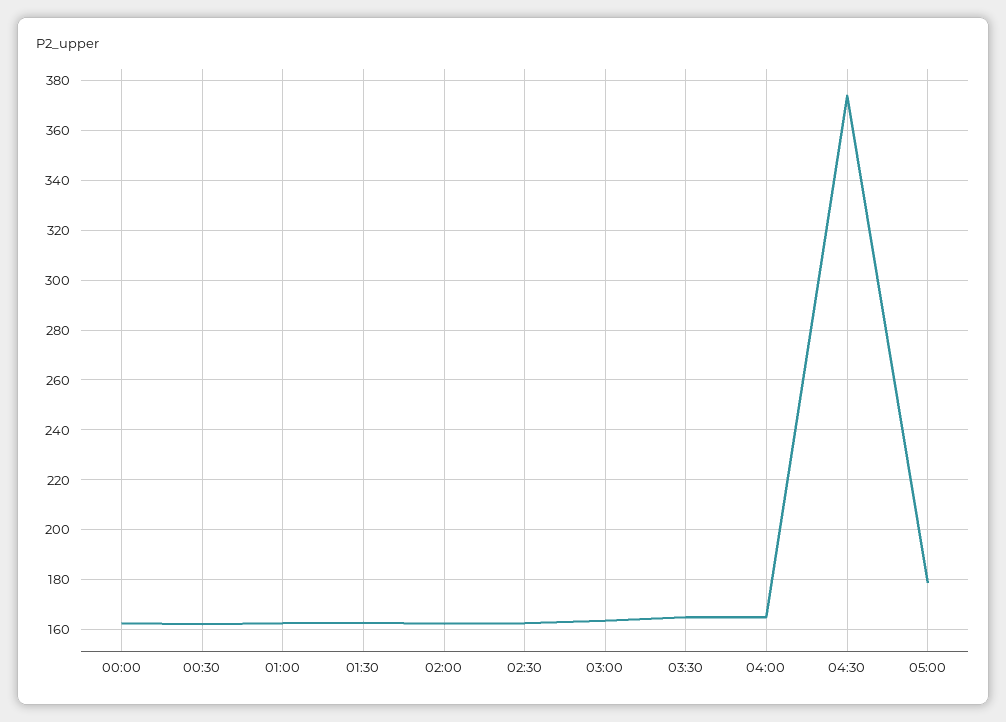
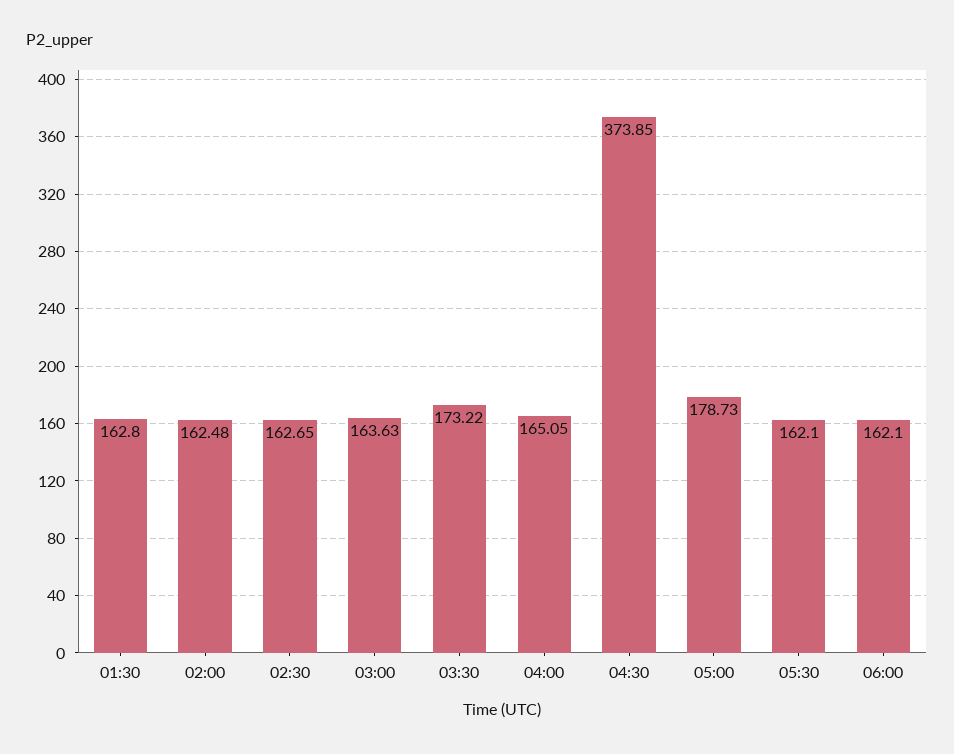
00:00: 162.5 -> none
00:30: 162.5 -> none
01:00: 162.5 -> none
03:30: 165 -> 173.22
05:30: none -> 162.1
06:00: none -> 162.1

